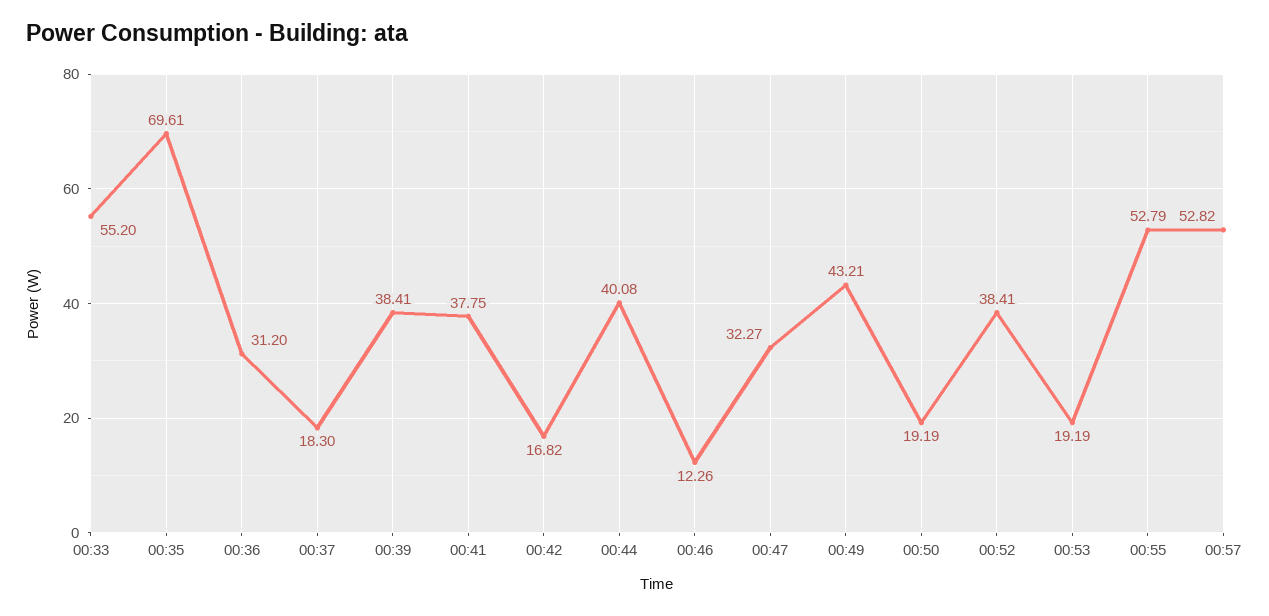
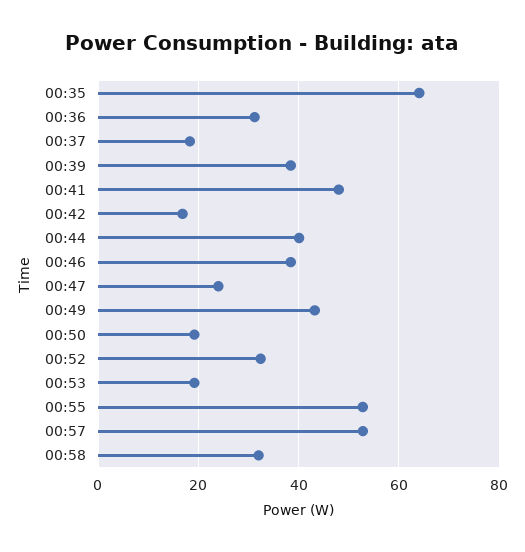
00:33: 55.2 -> none
00:35: 69.61 -> 64
00:41: 37.75 -> 48
00:46: 12.26 -> 38
00:47: 32.27 -> 24
00:52: 38.41 -> 32
00:58: none -> 32

